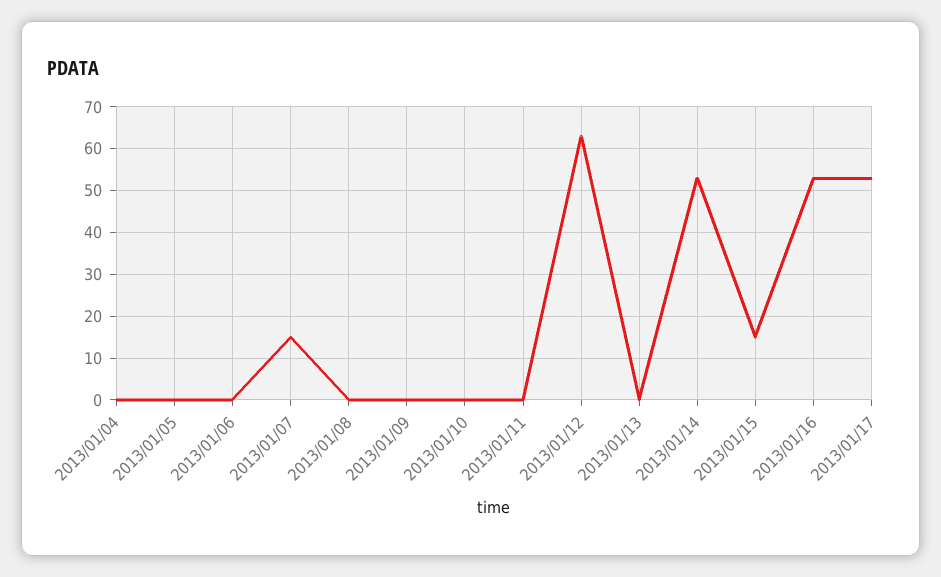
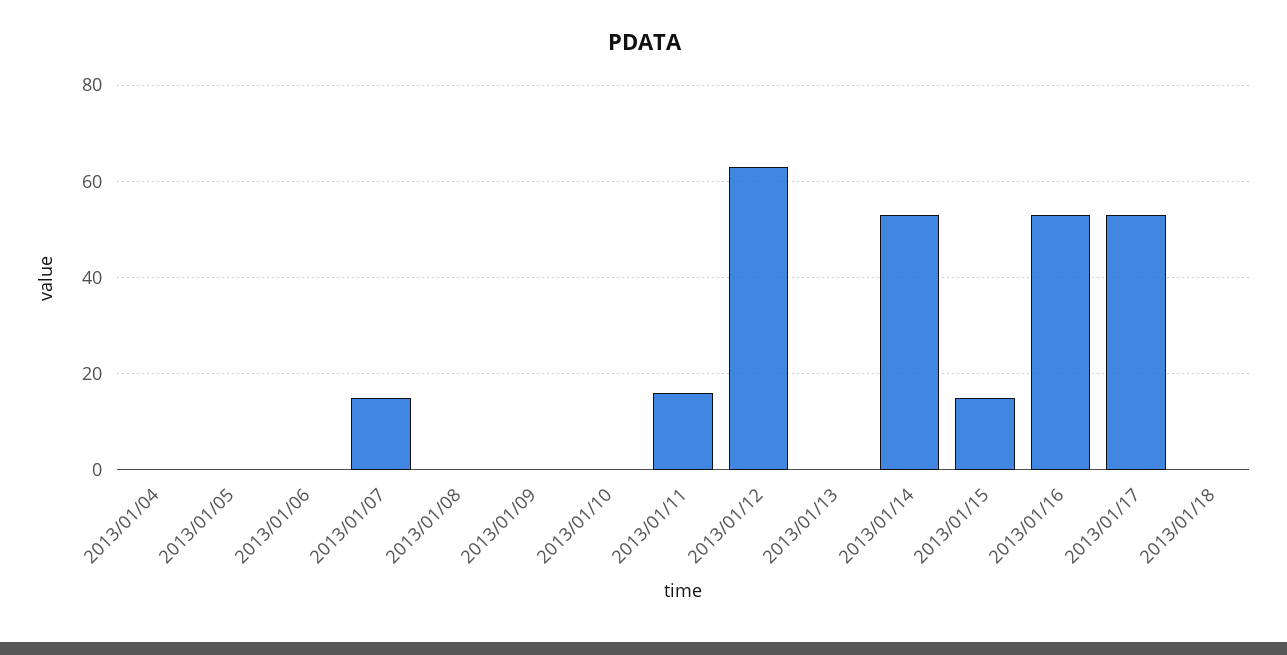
2013/01/11: 0 -> 15
2013/01/18: none -> 0

